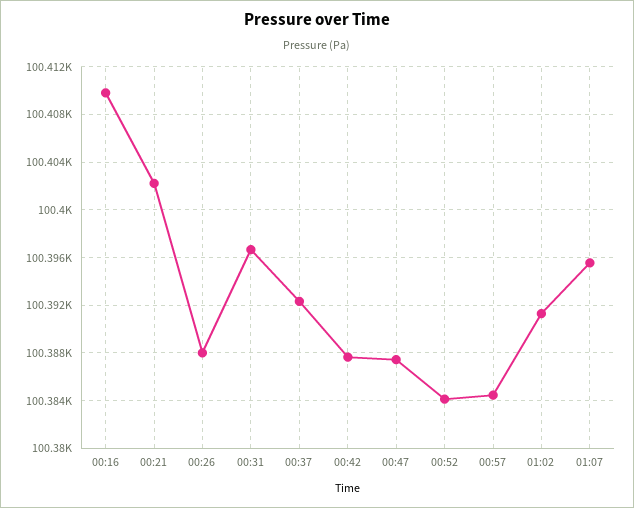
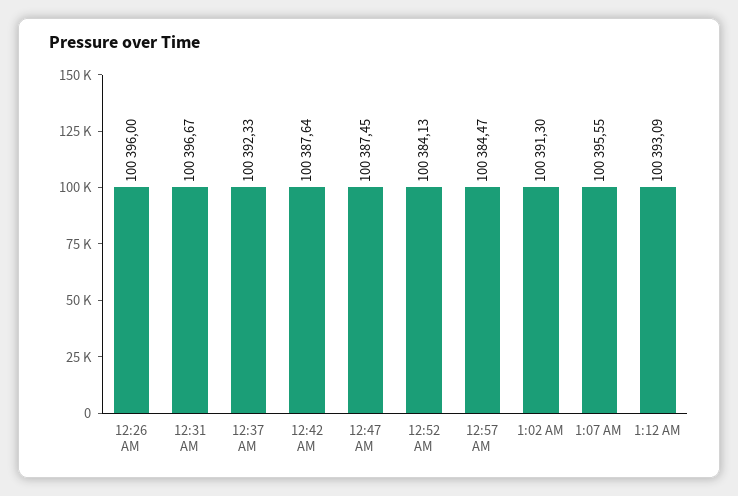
00:16: 100410 -> none
00:21: 100402 -> none
00:26: 100388 -> 100396
1:12 AM: none -> 100393.09

